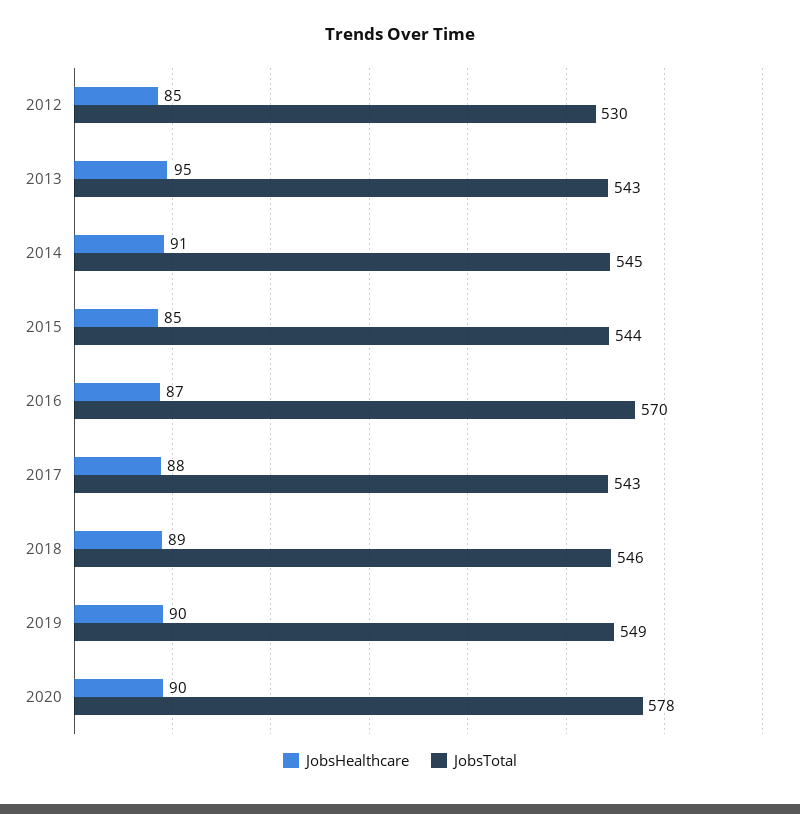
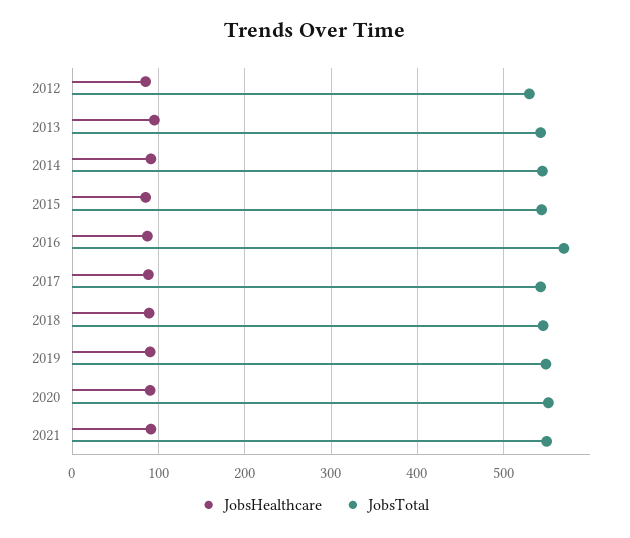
JobsTotal, 2020: 578 -> 550
JobsHealthcare, 2021: none -> 90
JobsTotal, 2021: none -> 550

